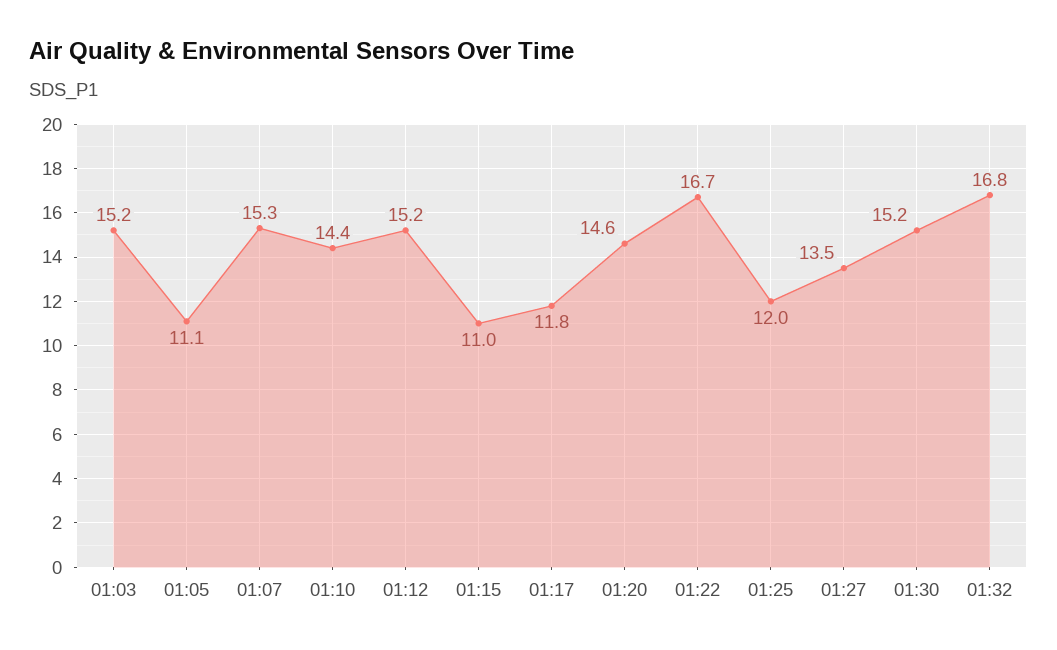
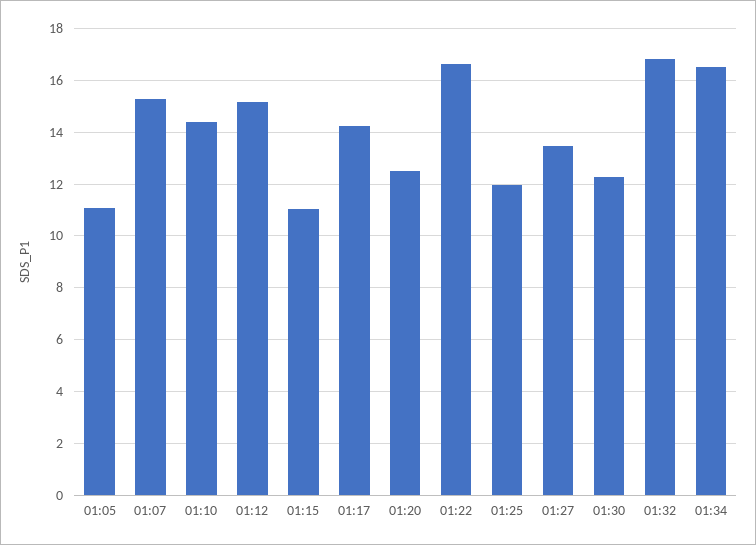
01:03: 15.2 -> none
01:17: 11.8 -> 14.25
01:20: 14.6 -> 12.5
01:30: 15.2 -> 12.25
01:34: none -> 16.5

